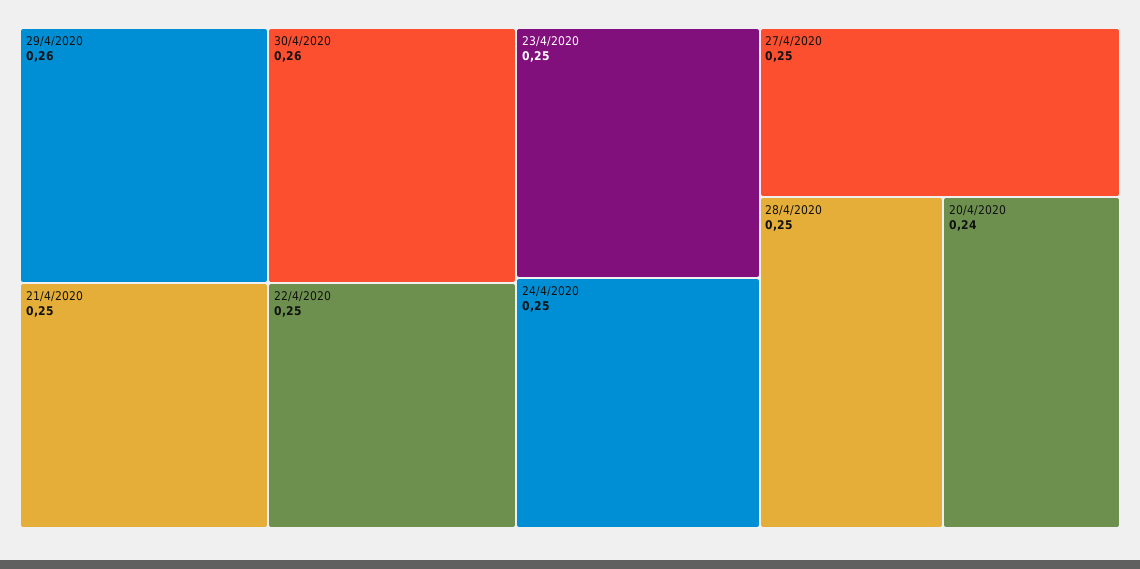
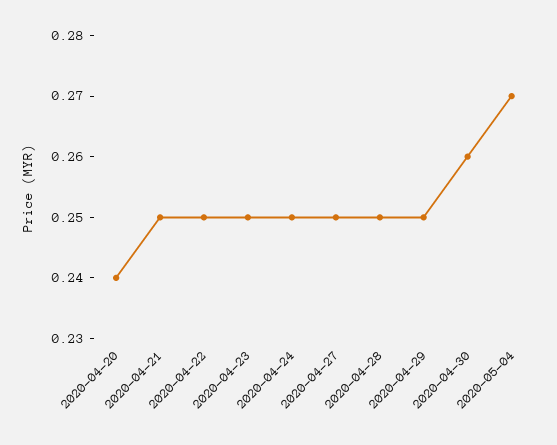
29/4/2020: 0.26 -> 0.25
2020-05-04: none -> 0.27

